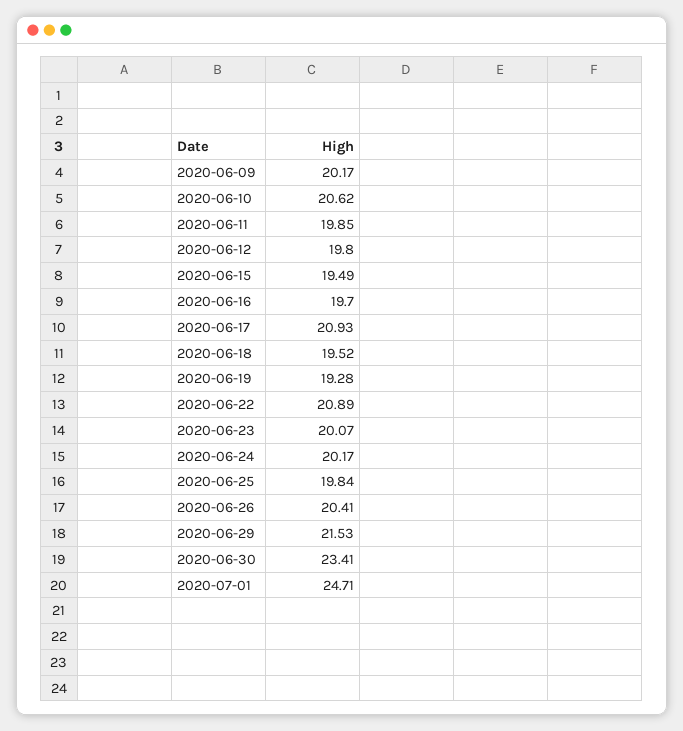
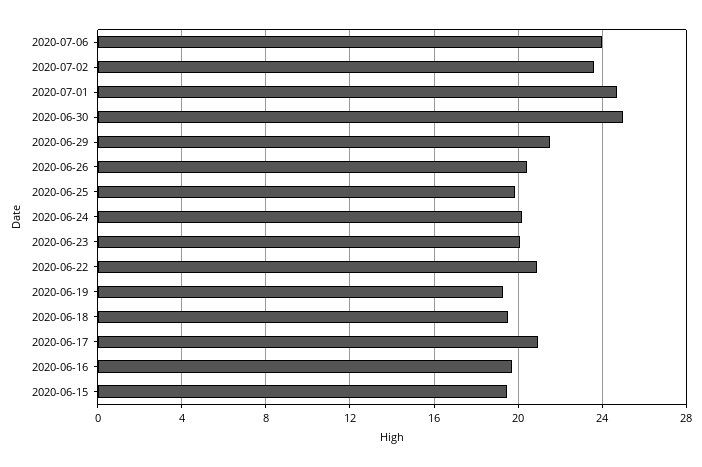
2020-06-09: 20.17 -> none
2020-06-10: 20.62 -> none
2020-06-11: 19.85 -> none
2020-06-12: 19.8 -> none
2020-06-30: 23.41 -> 25
2020-07-06: none -> 24
2020-07-02: none -> 23.5

